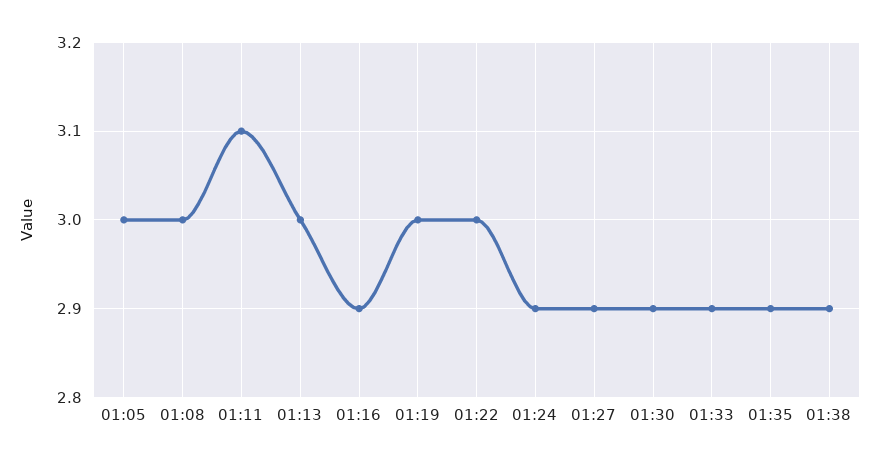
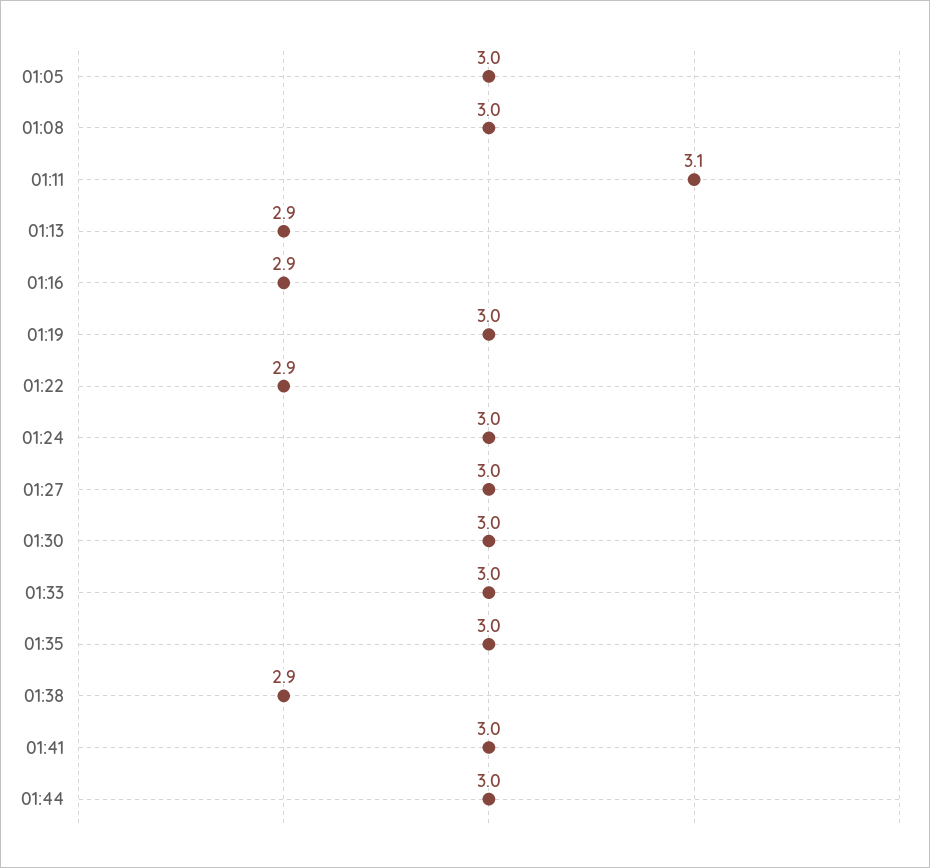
01:13: 3 -> 2.9
01:22: 3 -> 2.9
01:24: 2.9 -> 3
01:27: 2.9 -> 3
01:30: 2.9 -> 3
01:33: 2.9 -> 3
01:35: 2.9 -> 3
01:41: none -> 3
01:44: none -> 3

